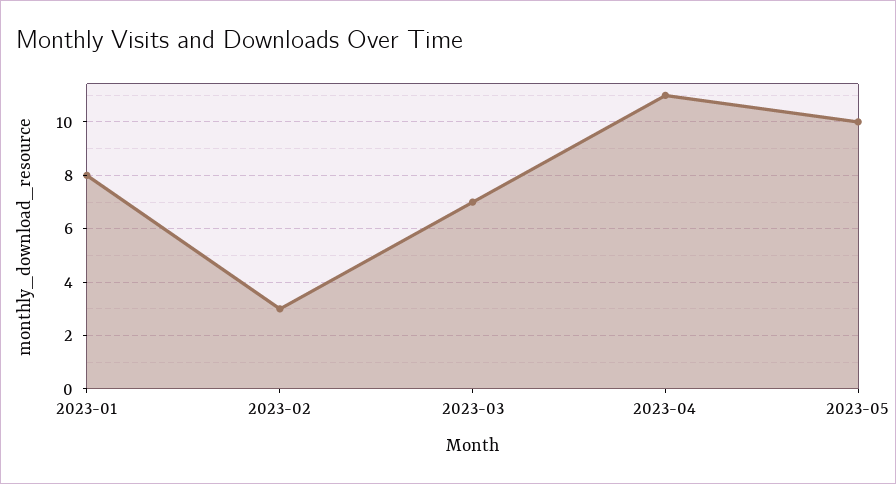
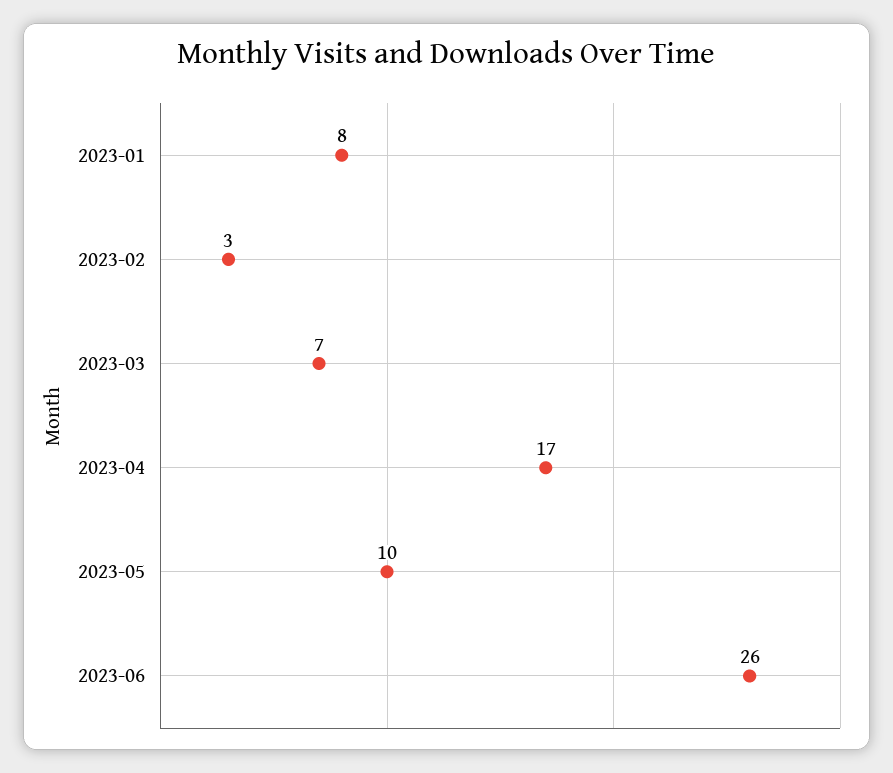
2023-04: 11 -> 17
2023-06: none -> 26

